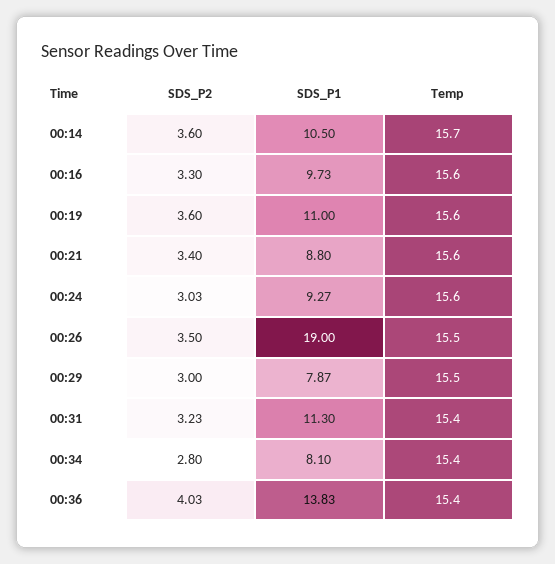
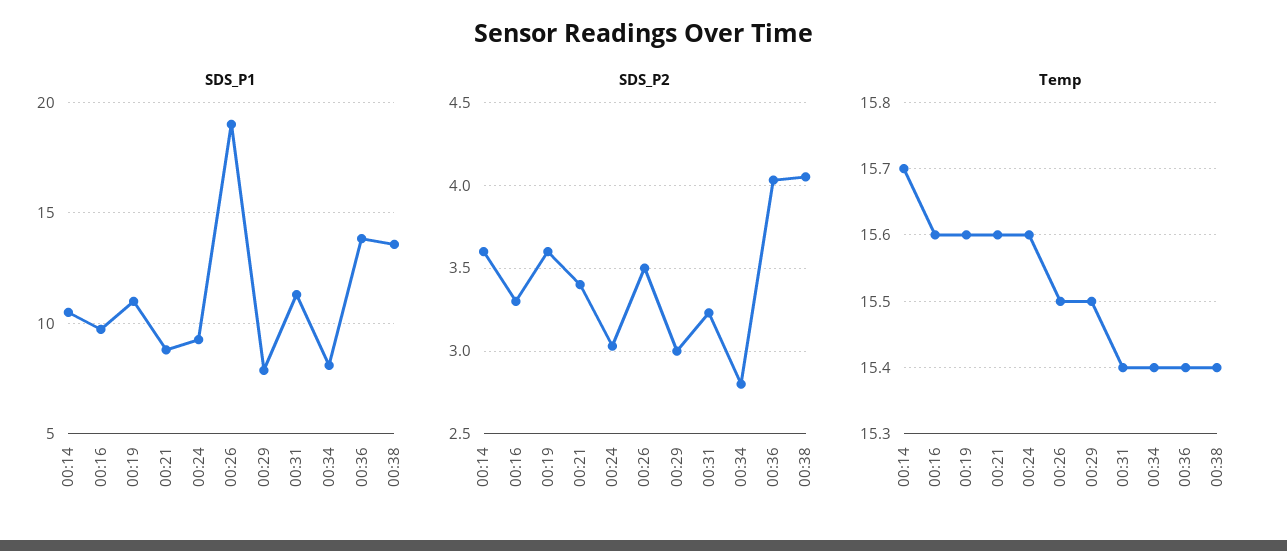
SDS_P1, 00:38: none -> 13.5
SDS_P2, 00:38: none -> 4.05
Temp, 00:38: none -> 15.4

